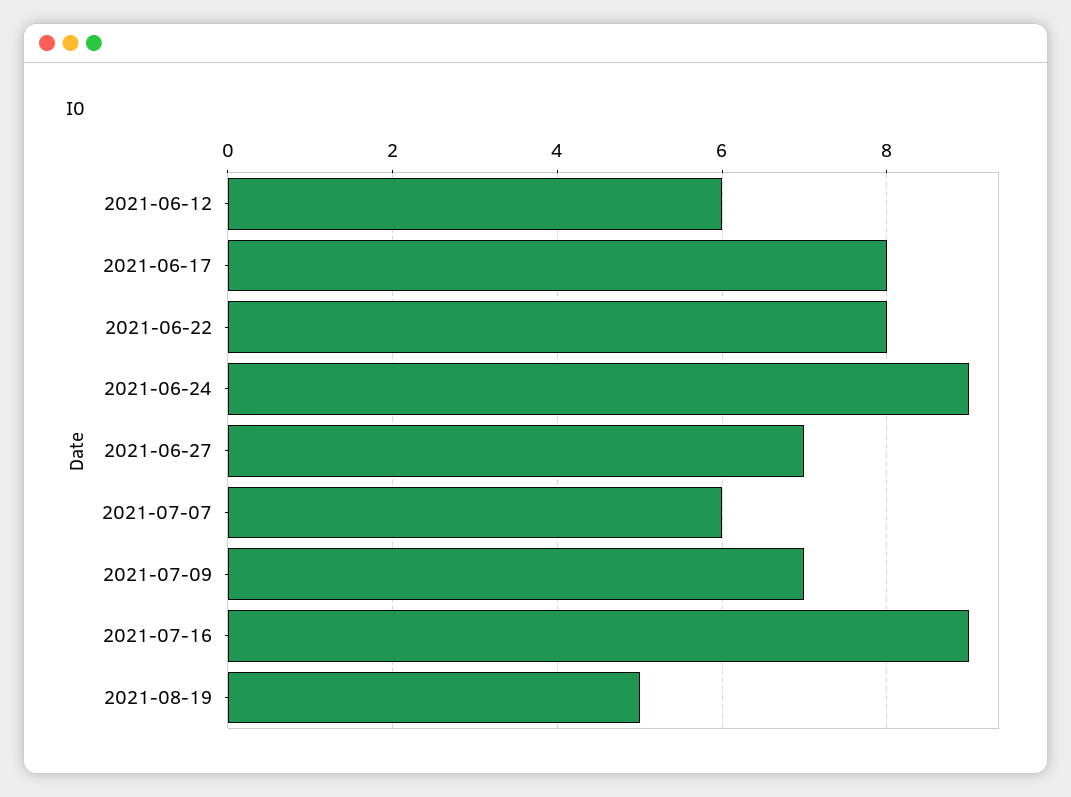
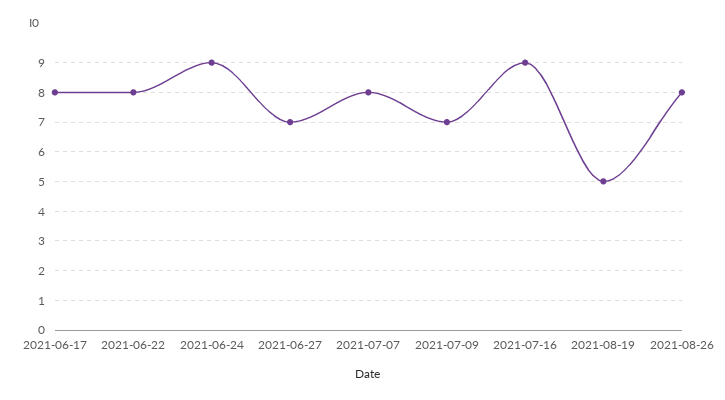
2021-06-12: 6 -> none
2021-07-07: 6 -> 8
2021-08-26: none -> 8

